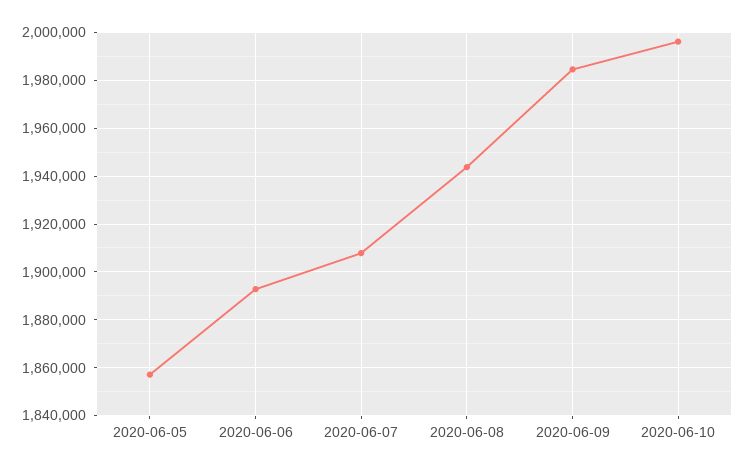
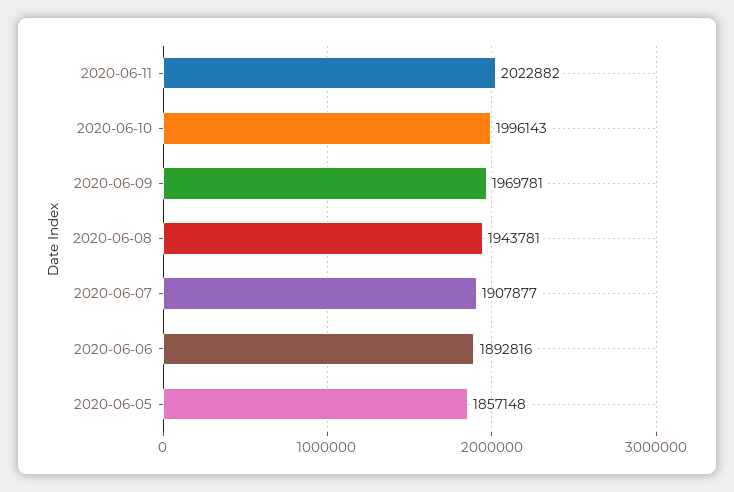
2020-06-09: 1985000 -> 1969781
2020-06-11: none -> 2022882

